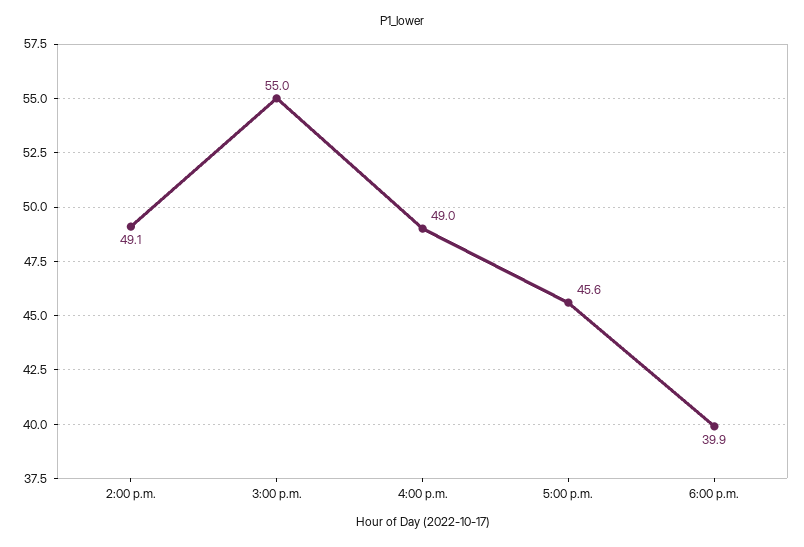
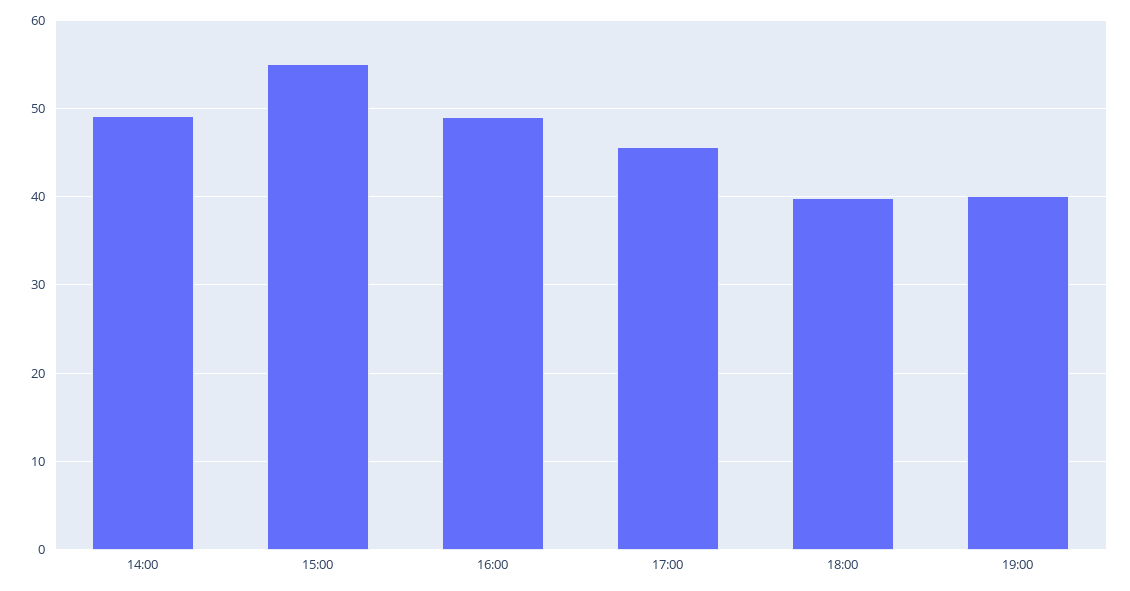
19:00: none -> 40

